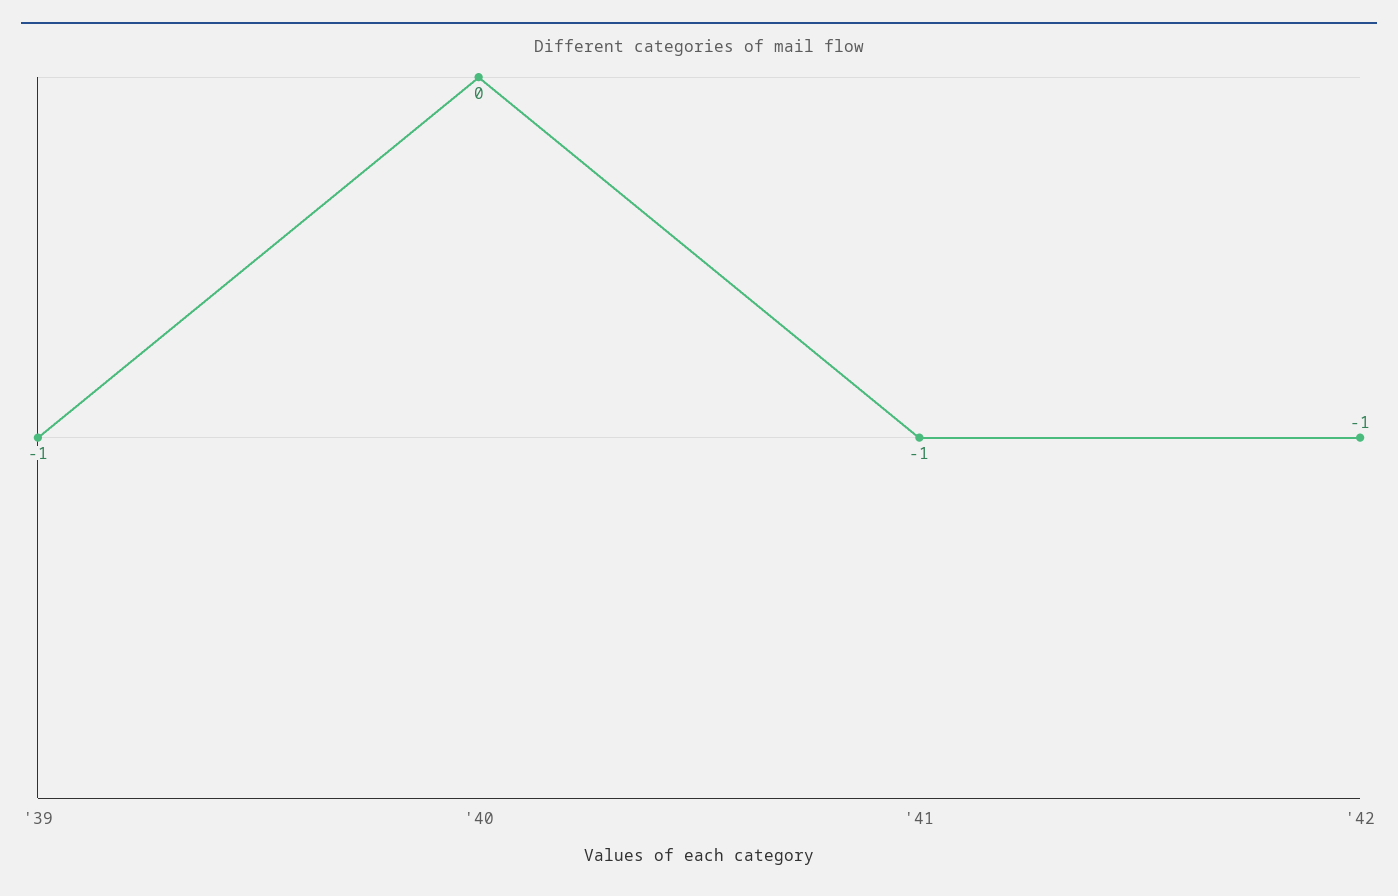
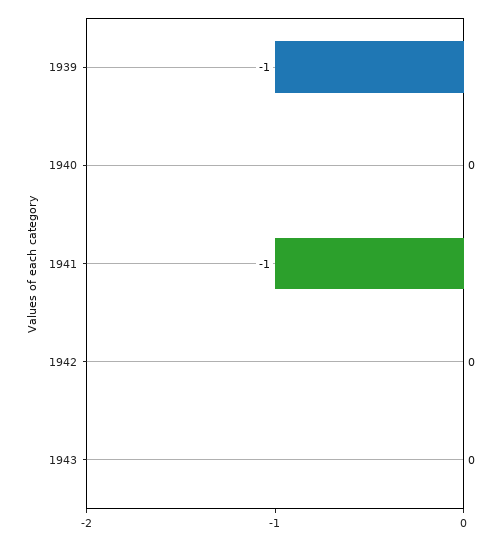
'42: -1 -> 0
1943: none -> 0

